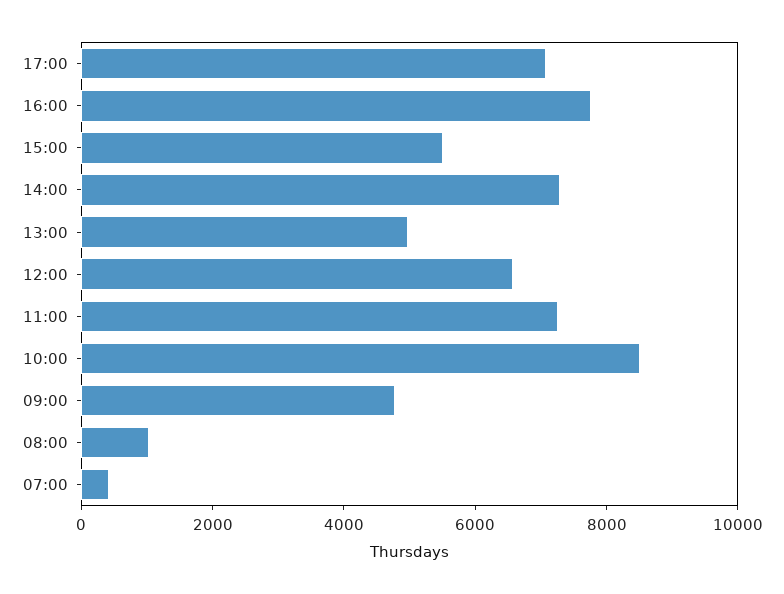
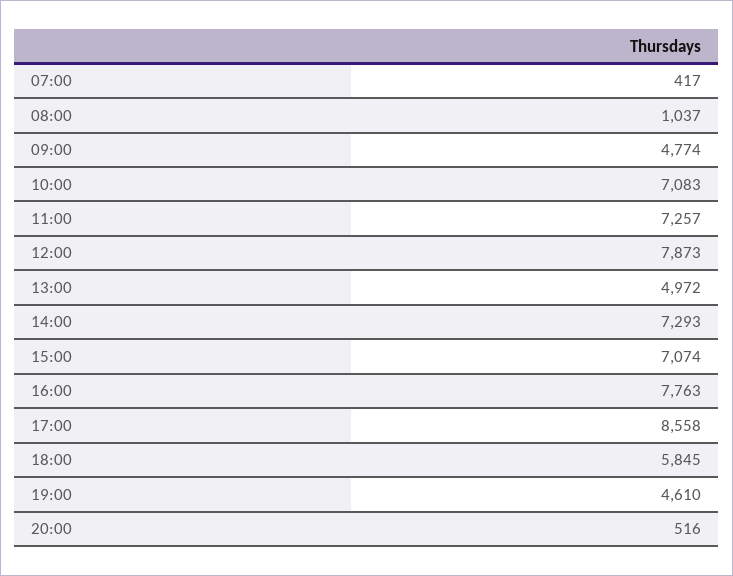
17:00: 7000 -> 8558
15:00: 5500 -> 7074
12:00: 6500 -> 7873
10:00: 8500 -> 7083
18:00: none -> 5845
19:00: none -> 4610
20:00: none -> 516

